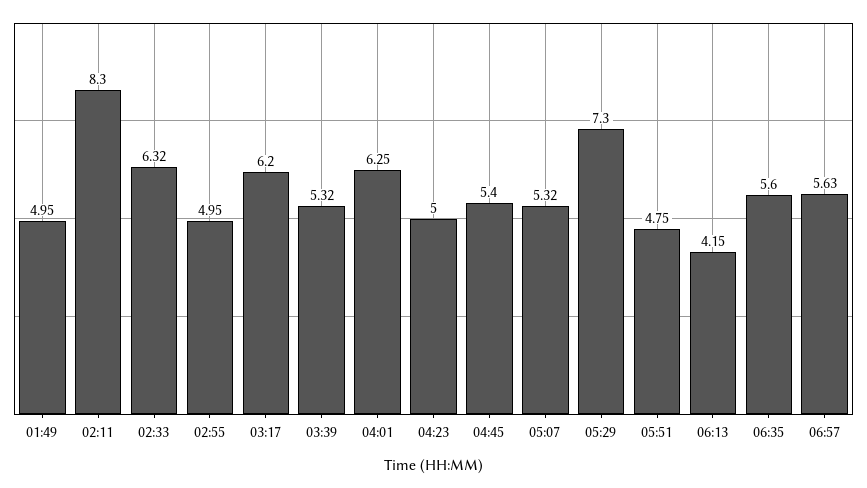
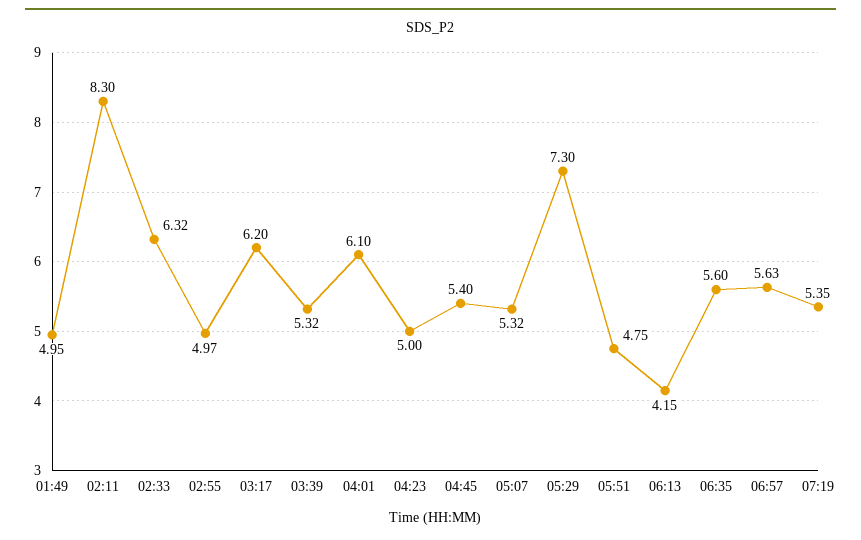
02:55: 4.95 -> 4.97
04:01: 6.25 -> 6.1
07:19: none -> 5.35

